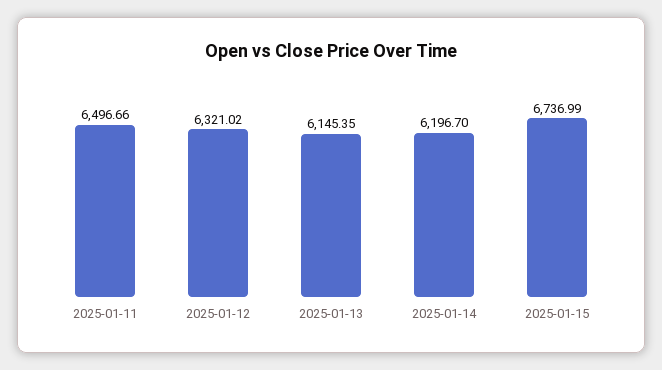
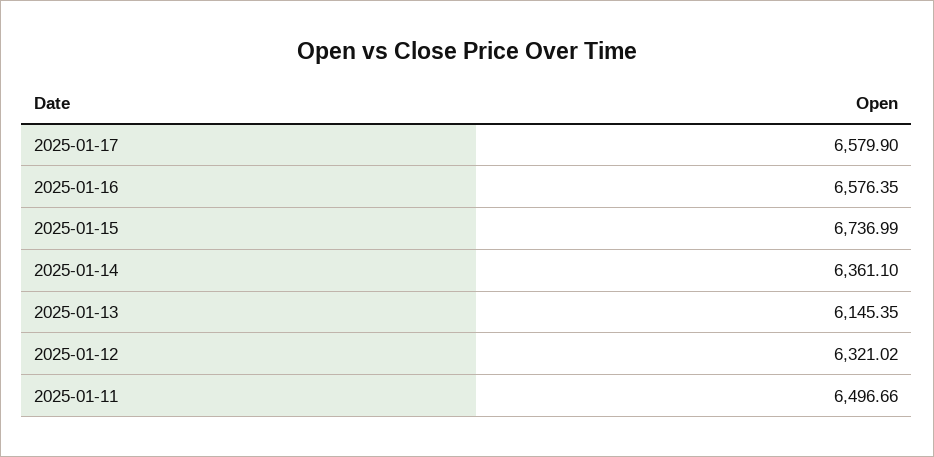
2025-01-14: 6196.7 -> 6361.1
2025-01-17: none -> 6579.9
2025-01-16: none -> 6576.35

